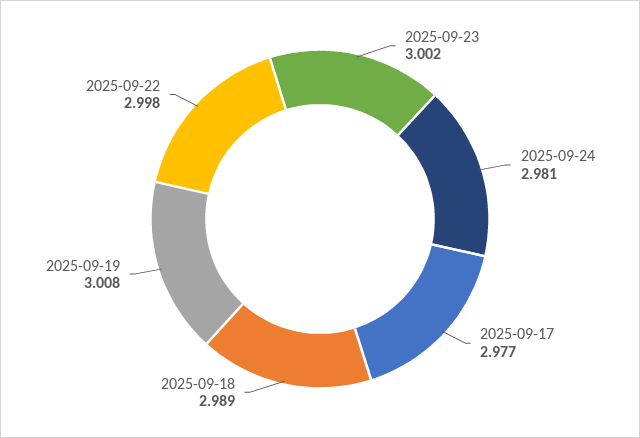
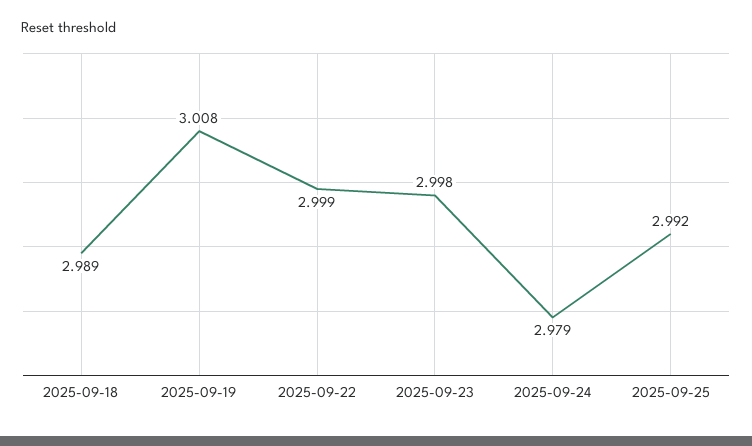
2025-09-23: 3.002 -> 2.998
2025-09-24: 2.981 -> 2.979
2025-09-17: 2.977 -> none
2025-09-22: 2.998 -> 2.999
2025-09-25: none -> 2.992

